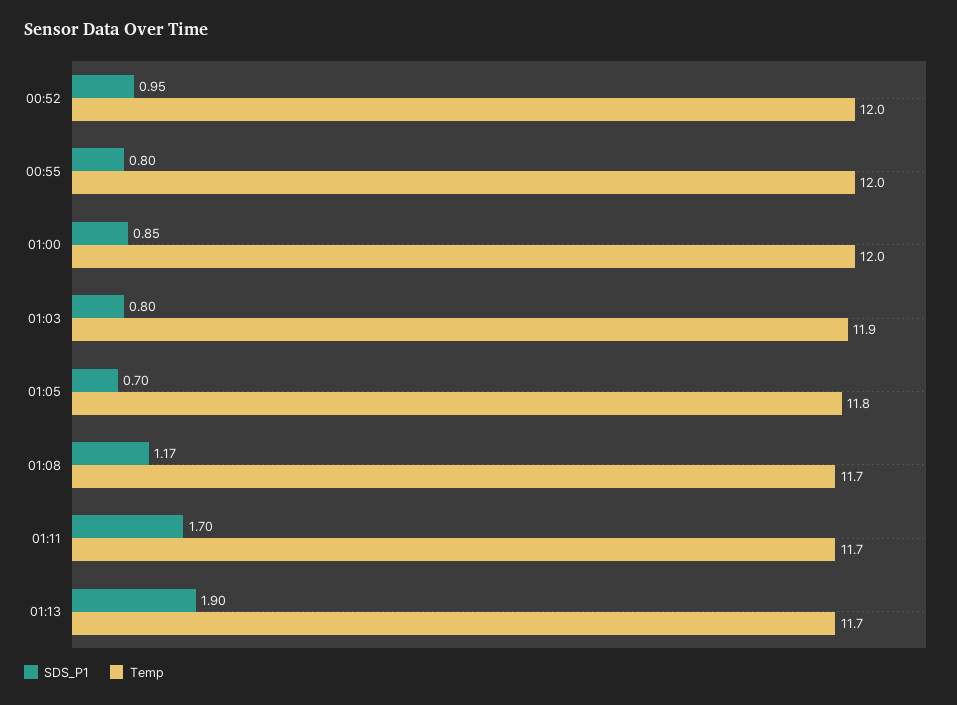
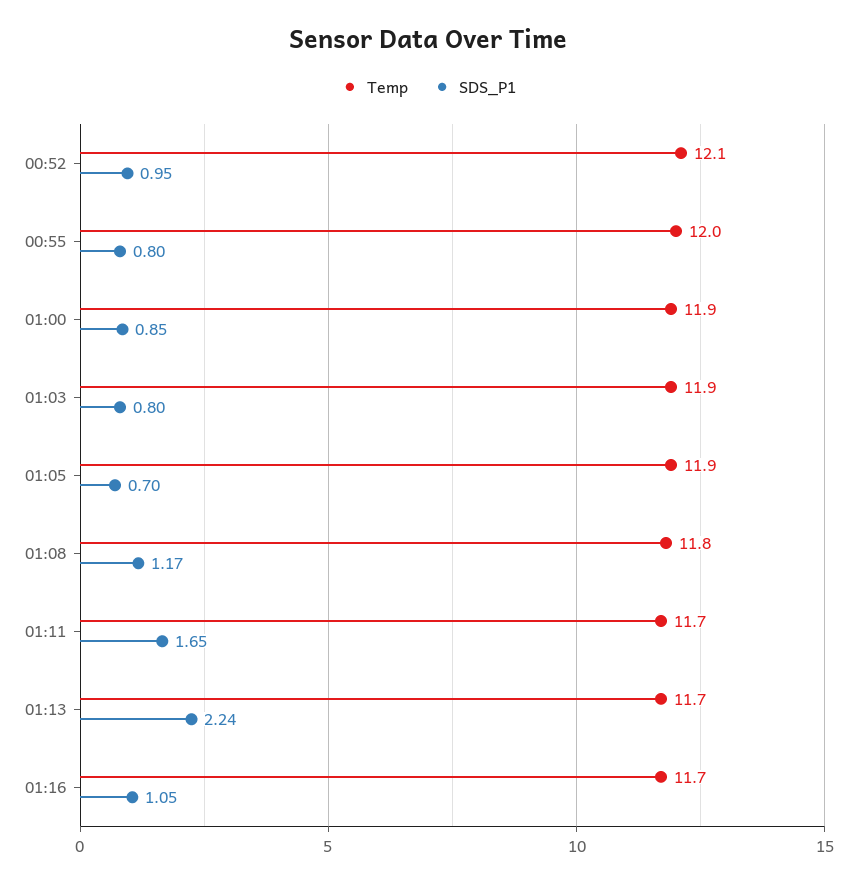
Temp, 00:52: 12 -> 12.1
Temp, 01:00: 12 -> 11.9
Temp, 01:05: 11.8 -> 11.9
Temp, 01:08: 11.7 -> 11.8
SDS_P1, 01:11: 1.7 -> 1.65
SDS_P1, 01:13: 1.9 -> 2.24
Temp, 01:16: none -> 11.7
SDS_P1, 01:16: none -> 1.05

